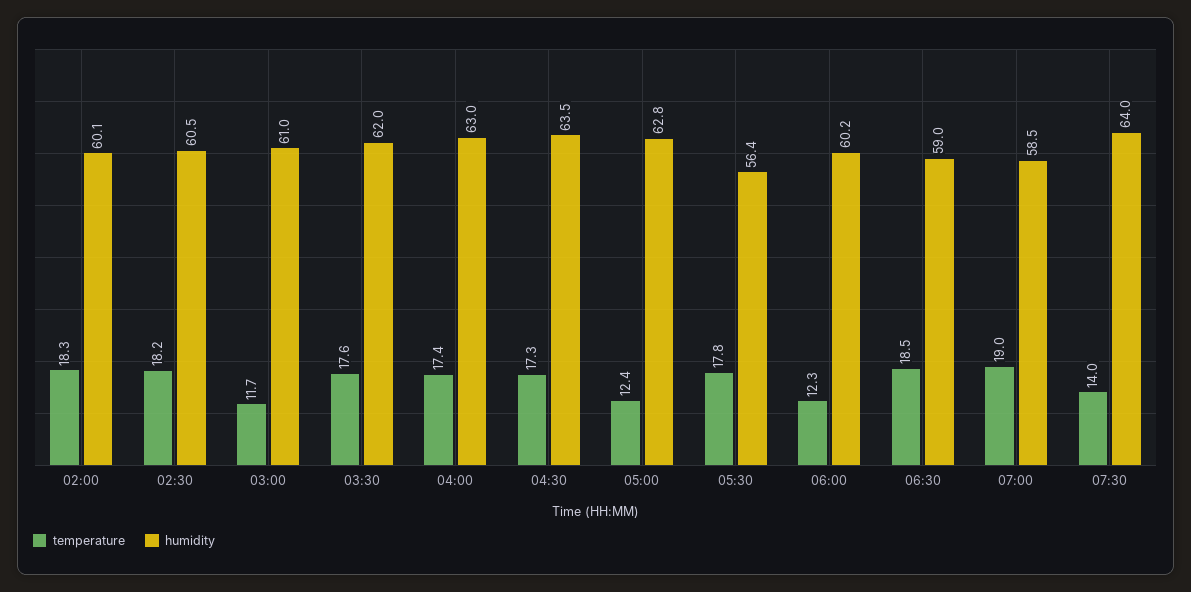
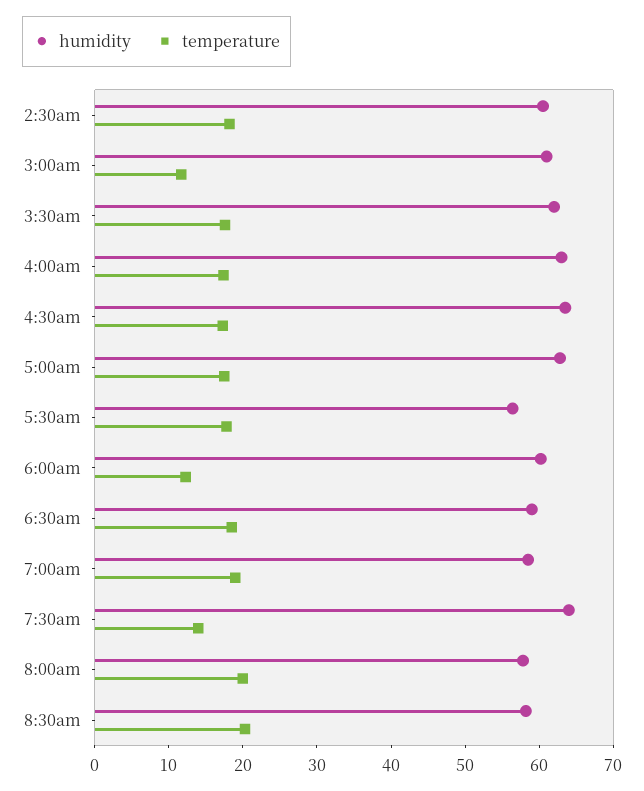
temperature, 02:00: 18.3 -> none
humidity, 02:00: 60.1 -> none
temperature, 05:00: 12.4 -> 18
humidity, 8:00am: none -> 58
temperature, 8:00am: none -> 20
humidity, 8:30am: none -> 58
temperature, 8:30am: none -> 20

